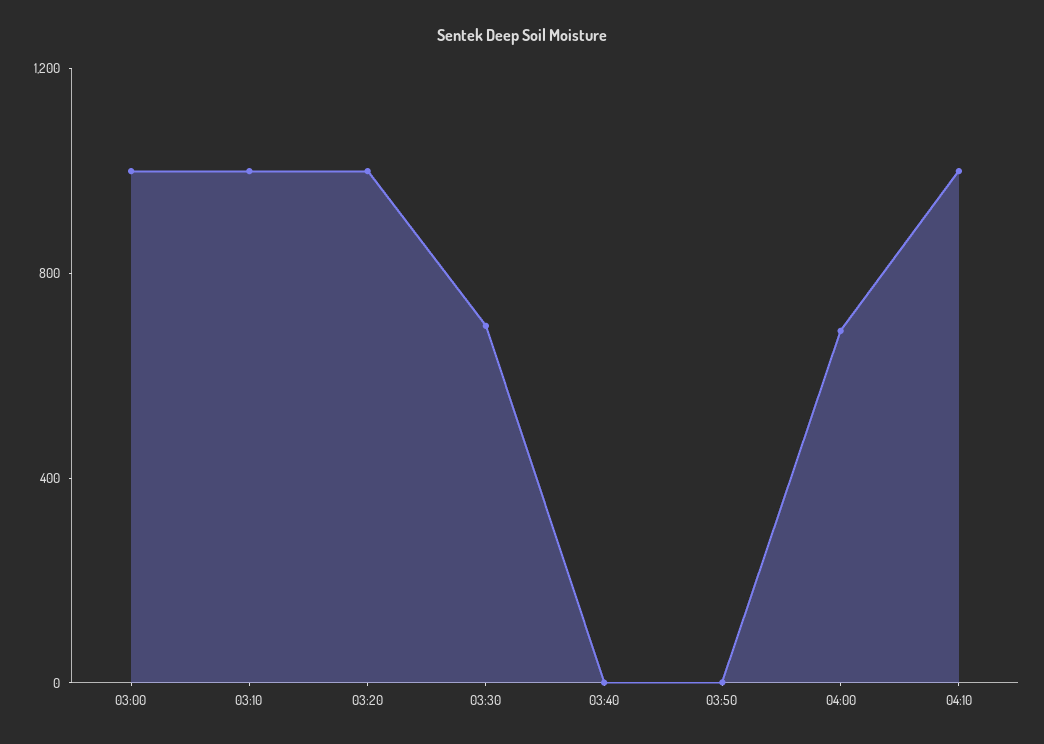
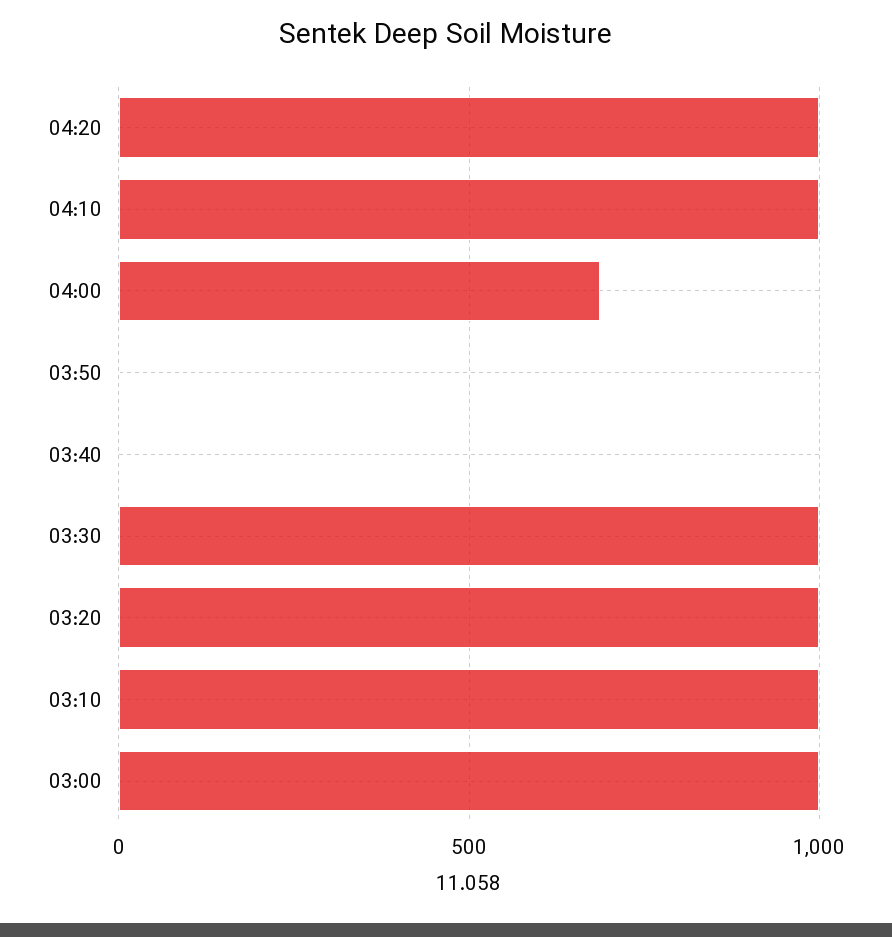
03:30: 700 -> 1000
04:20: none -> 1000

